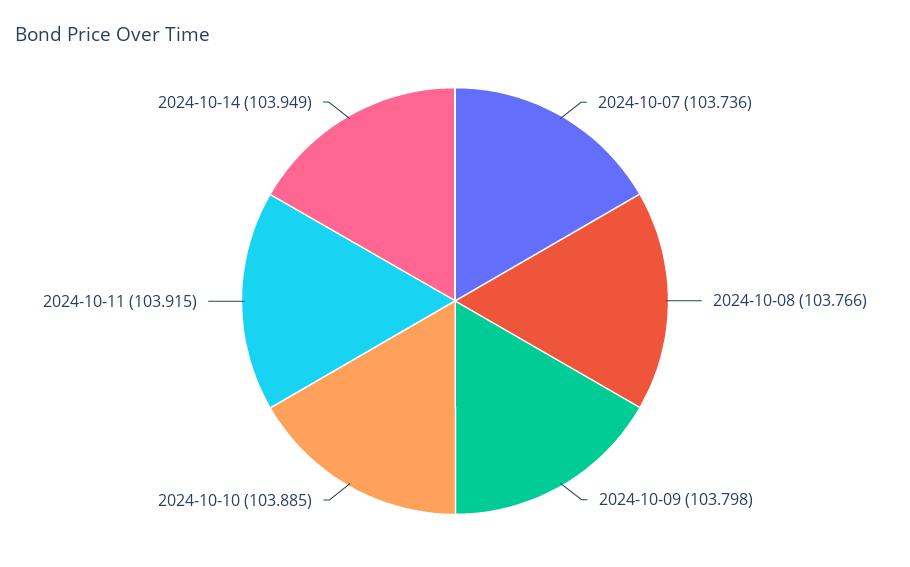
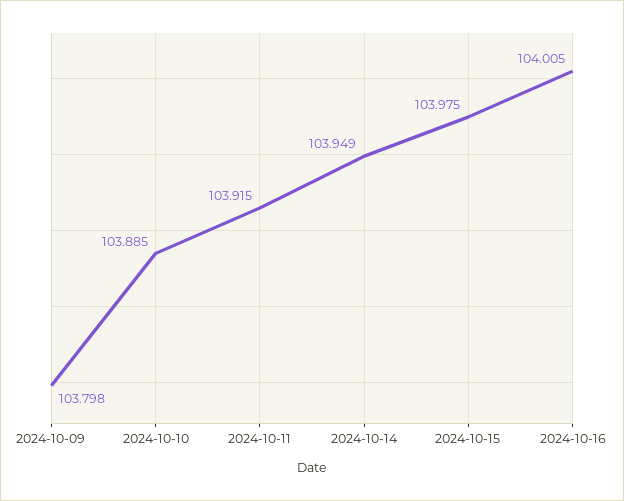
2024-10-07: 103.736 -> none
2024-10-08: 103.766 -> none
2024-10-15: none -> 103.975
2024-10-16: none -> 104.005

